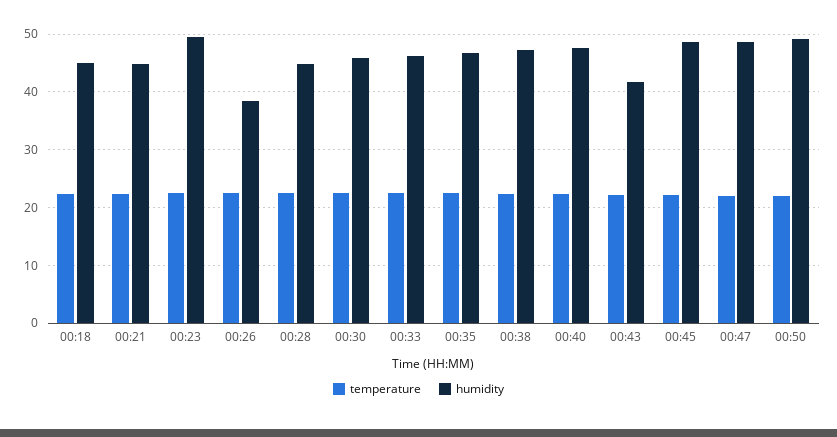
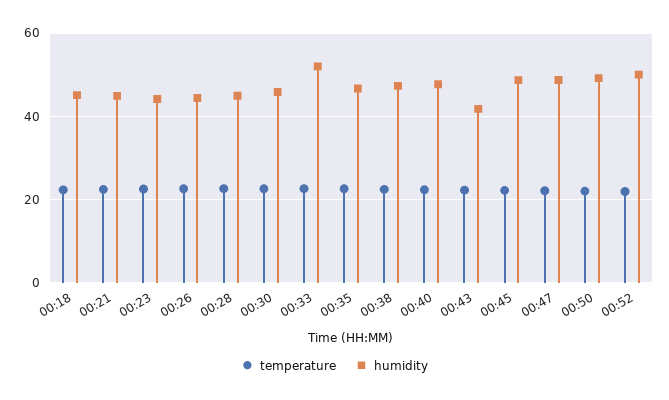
humidity, 00:23: 50 -> 44
humidity, 00:26: 38 -> 44
humidity, 00:33: 46 -> 52
temperature, 00:52: none -> 22
humidity, 00:52: none -> 50

